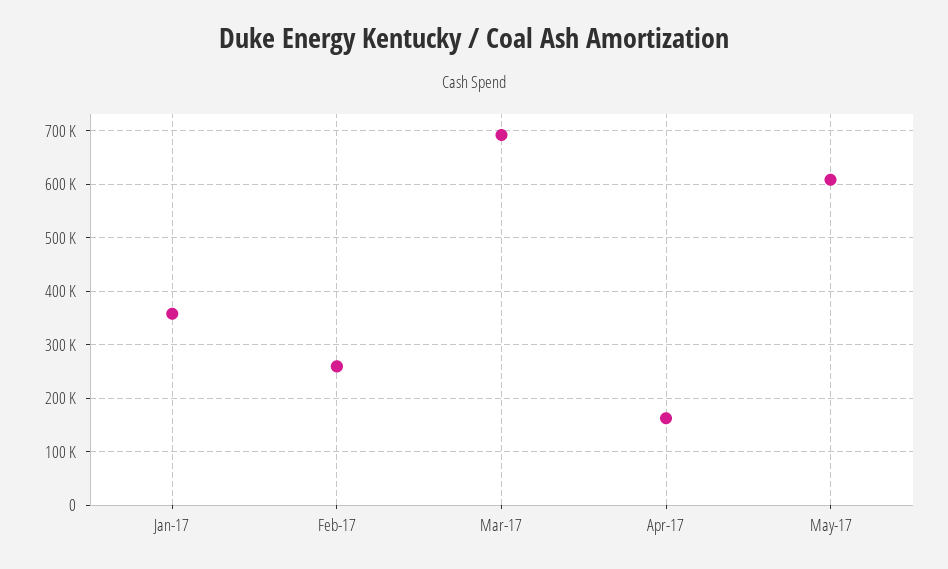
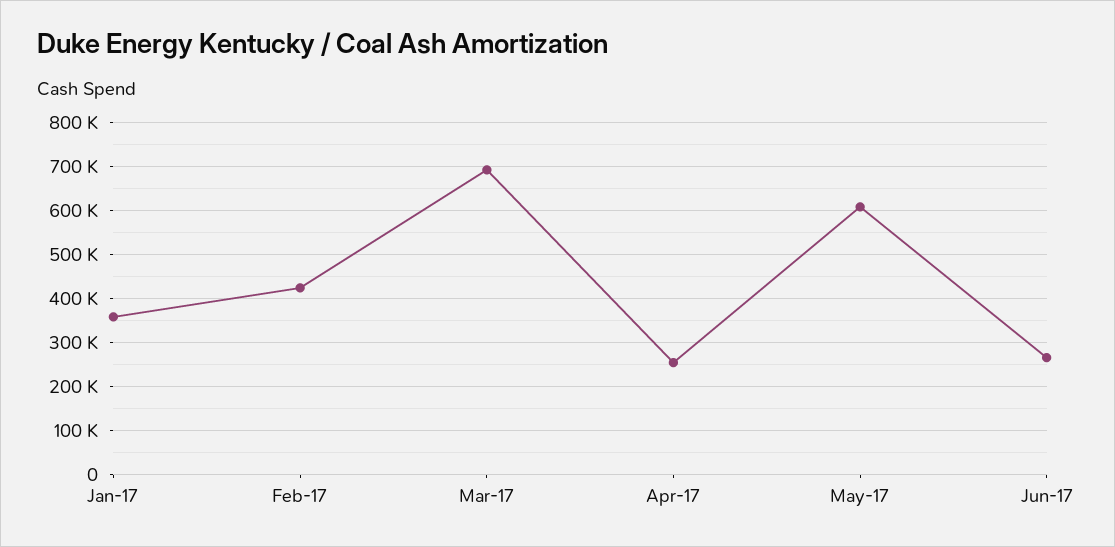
Feb-17: 260000 -> 420000
Apr-17: 160000 -> 260000
Jun-17: none -> 260000

